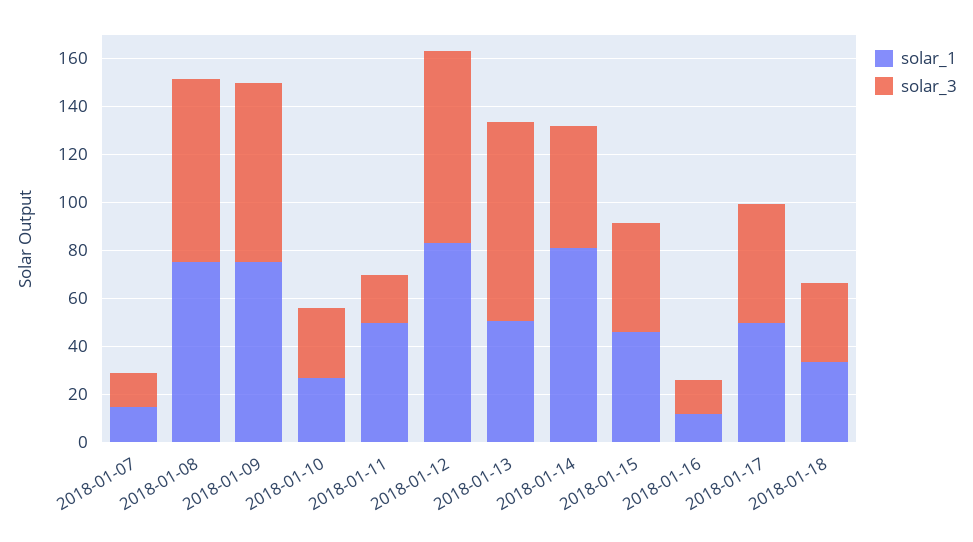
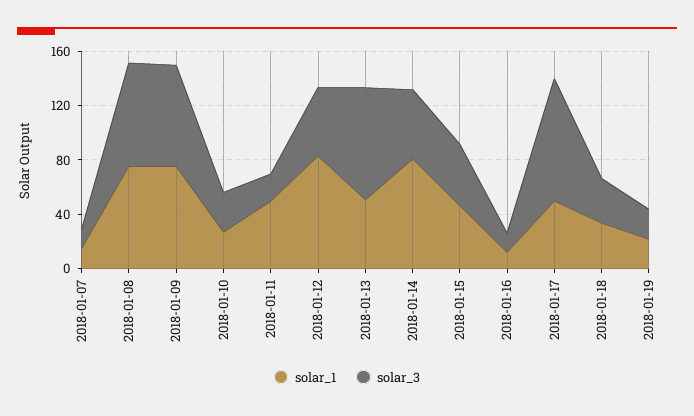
solar_3, 2018-01-12: 80 -> 50
solar_3, 2018-01-17: 50 -> 90
solar_1, 2018-01-19: none -> 20
solar_3, 2018-01-19: none -> 20

